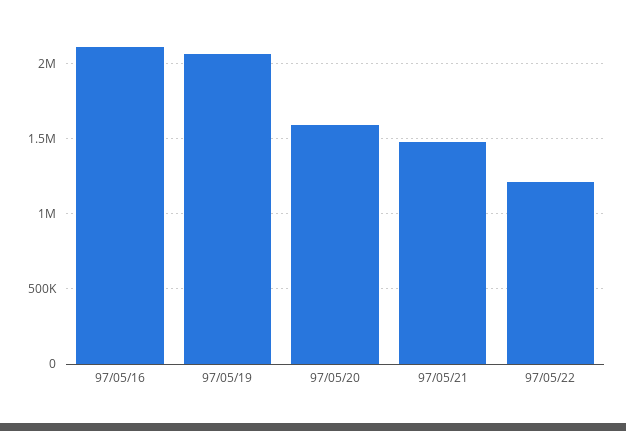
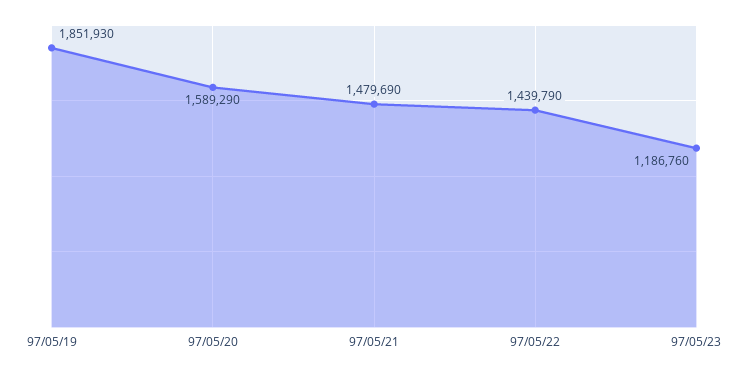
97/05/16: 2100000 -> none
97/05/19: 2050000 -> 1851930
97/05/22: 1200000 -> 1439790
97/05/23: none -> 1186760

